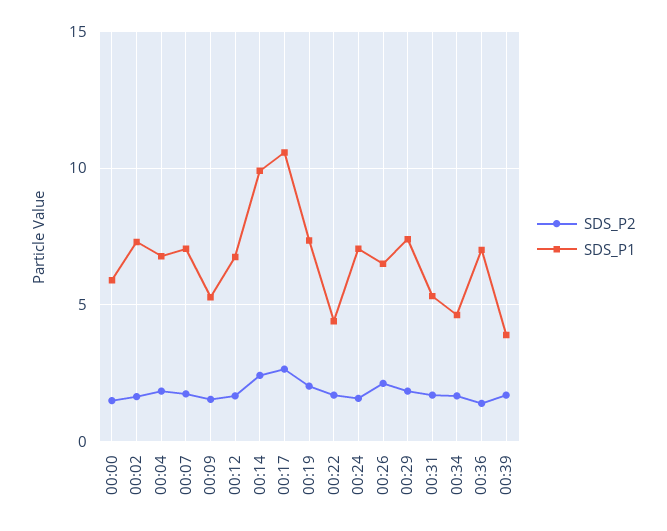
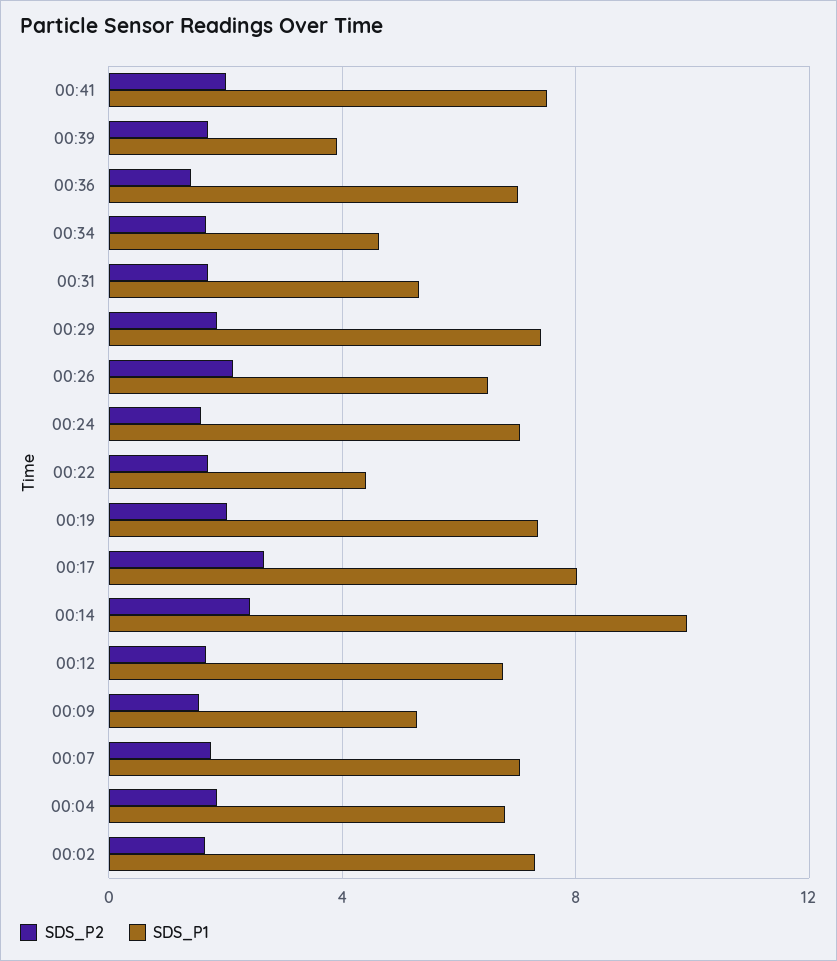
SDS_P2, 00:00: 1.5 -> none
SDS_P1, 00:00: 6 -> none
SDS_P1, 00:17: 10.5 -> 8
SDS_P2, 00:41: none -> 2
SDS_P1, 00:41: none -> 7.5

